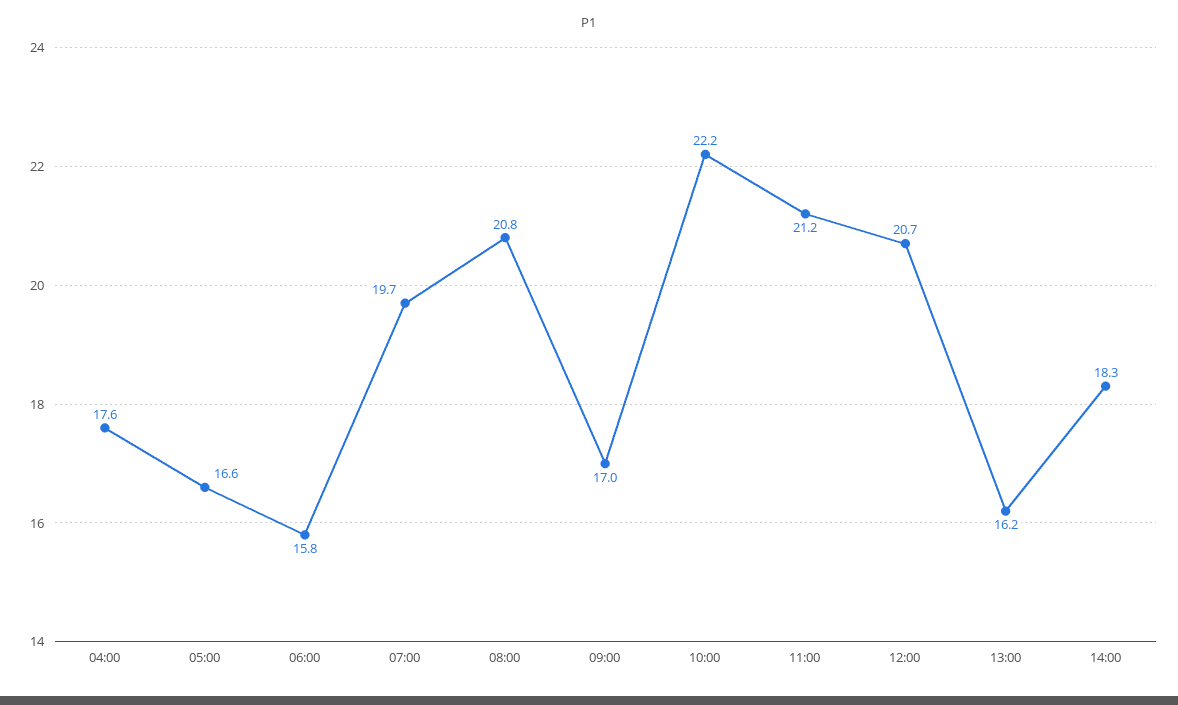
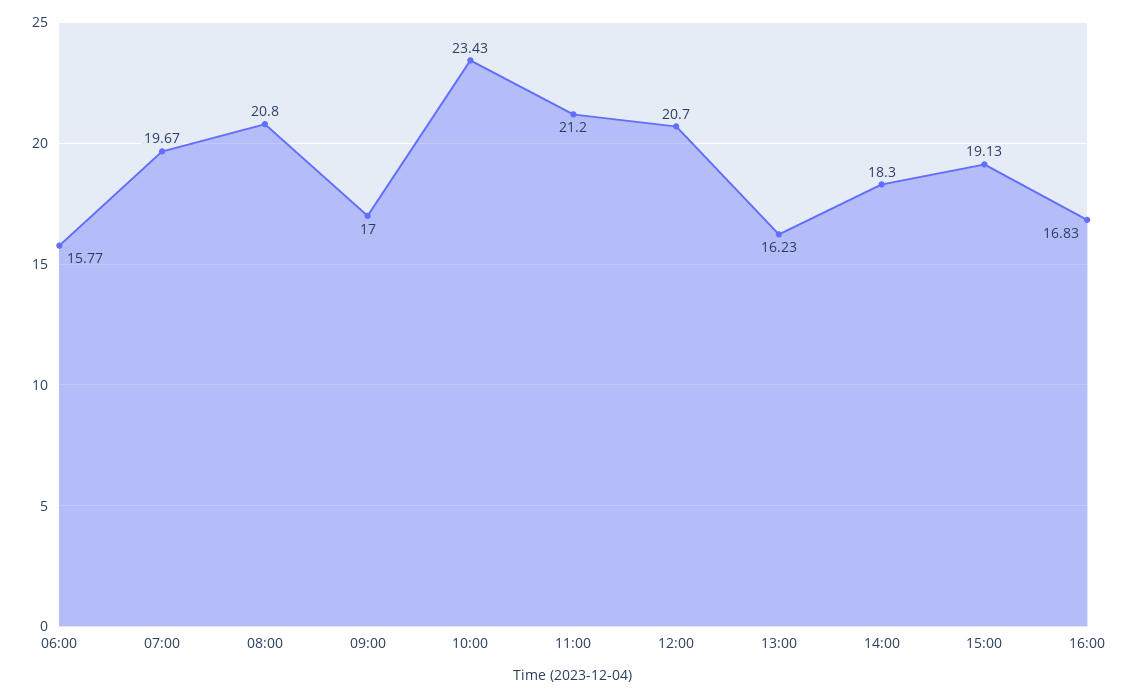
04:00: 17.6 -> none
05:00: 16.6 -> none
10:00: 22.2 -> 23.43
15:00: none -> 19.13
16:00: none -> 16.83

